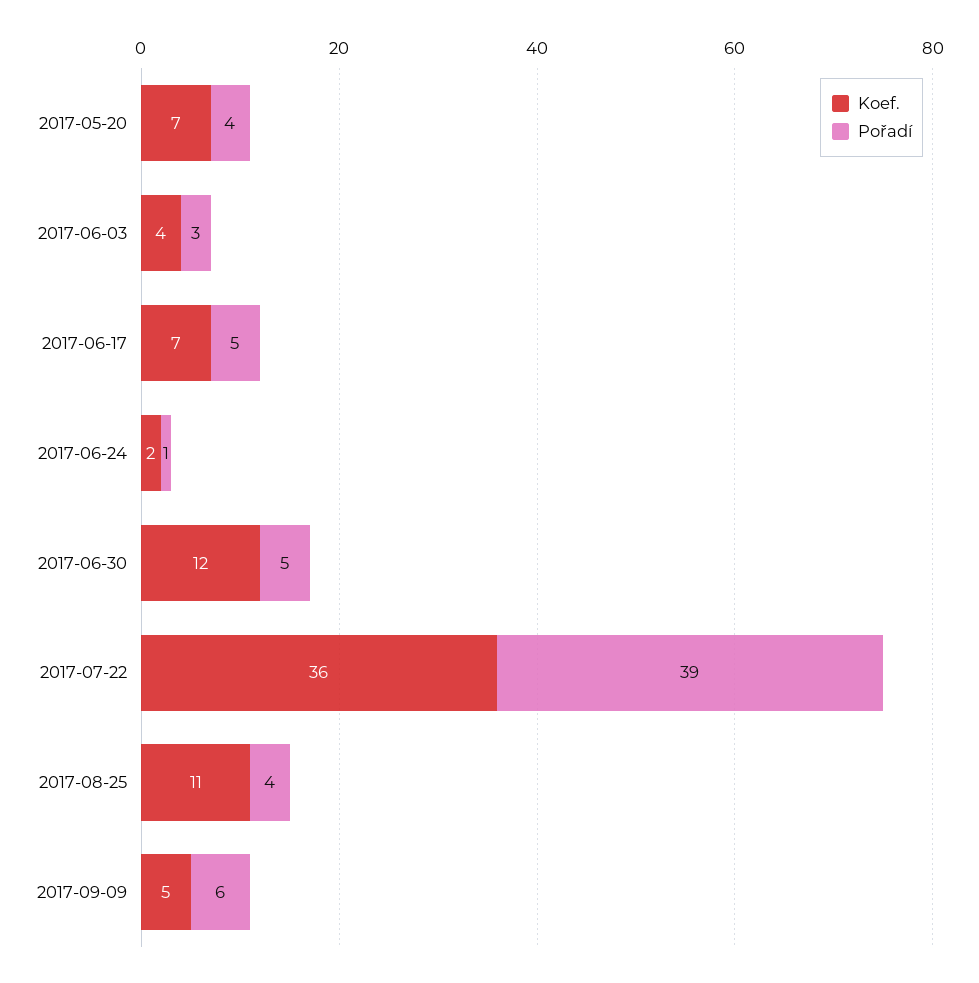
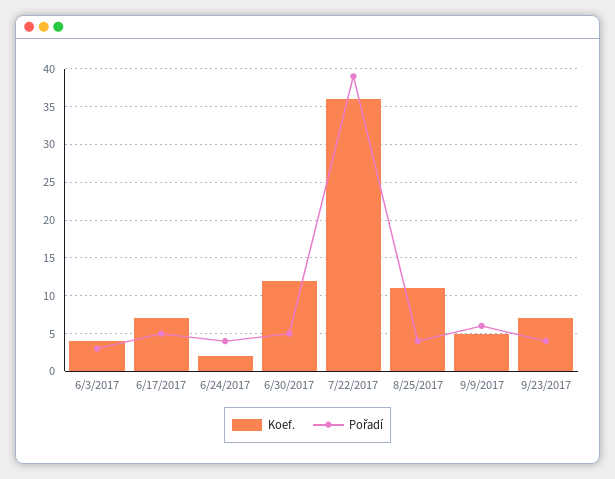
Koef., 2017-05-20: 7 -> none
Pořadí, 2017-05-20: 4 -> none
Pořadí, 2017-06-24: 1 -> 4
Koef., 9/23/2017: none -> 7
Pořadí, 9/23/2017: none -> 4

